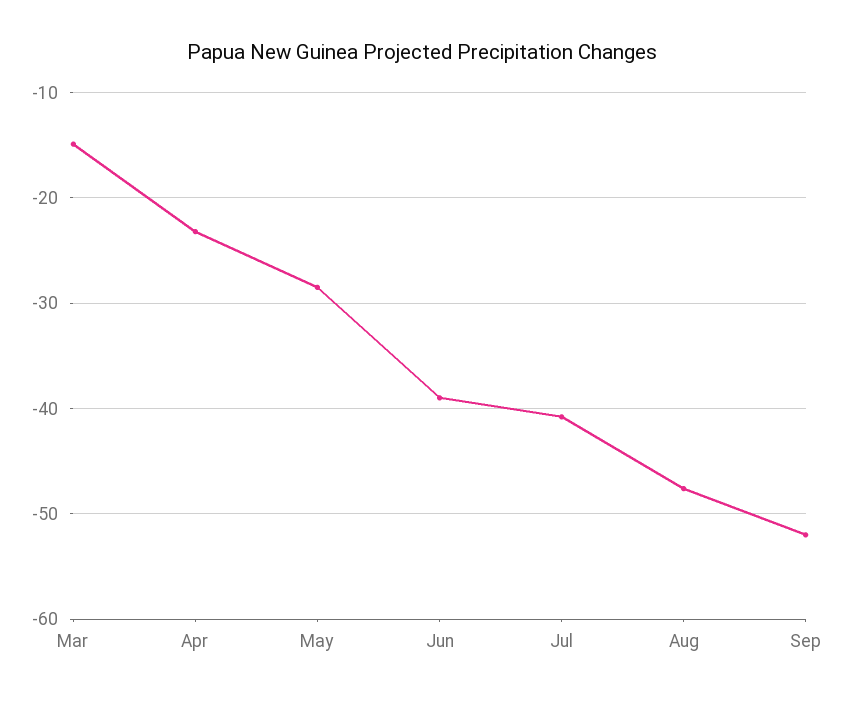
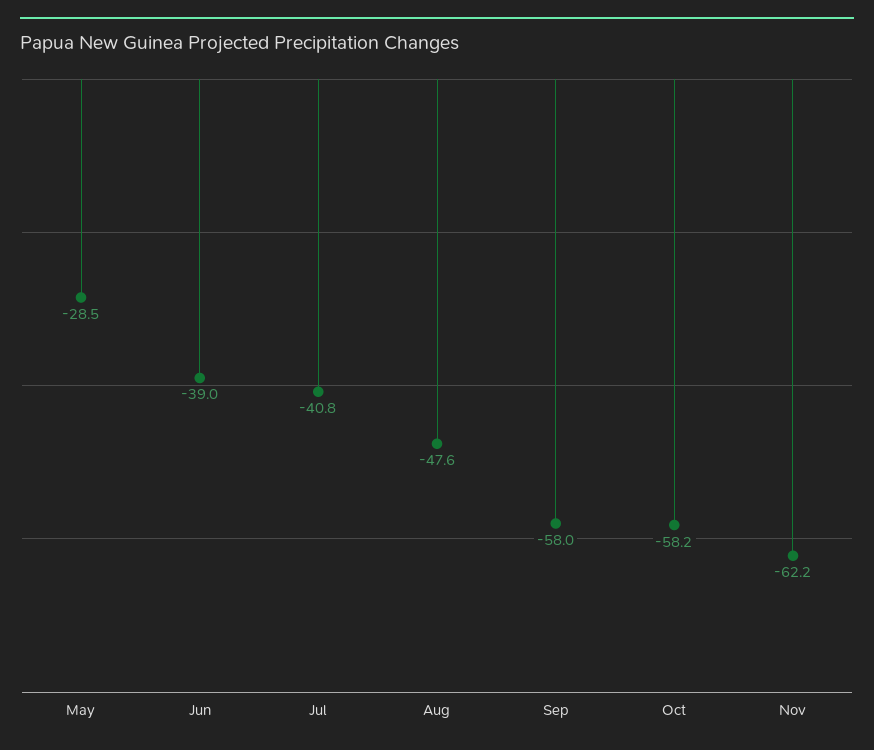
Mar: -15 -> none
Apr: -23 -> none
Sep: -52 -> -58
Oct: none -> -58.2
Nov: none -> -62.2

